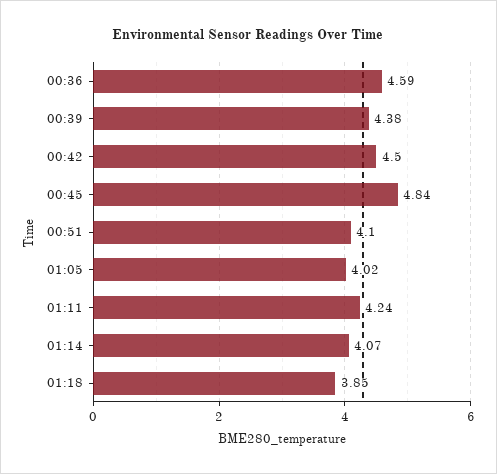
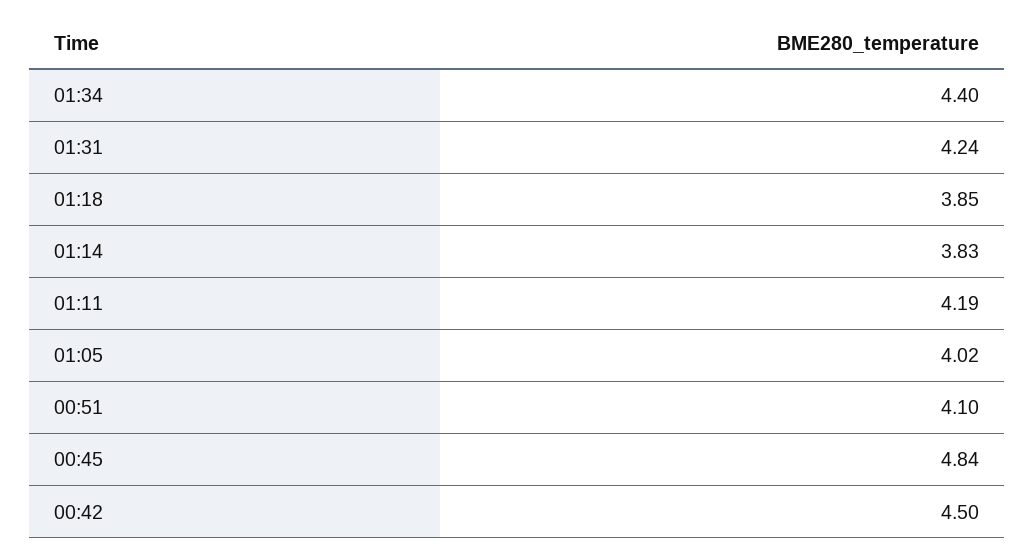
00:36: 4.59 -> none
00:39: 4.38 -> none
01:11: 4.24 -> 4.19
01:14: 4.07 -> 3.83
01:34: none -> 4.4
01:31: none -> 4.24

